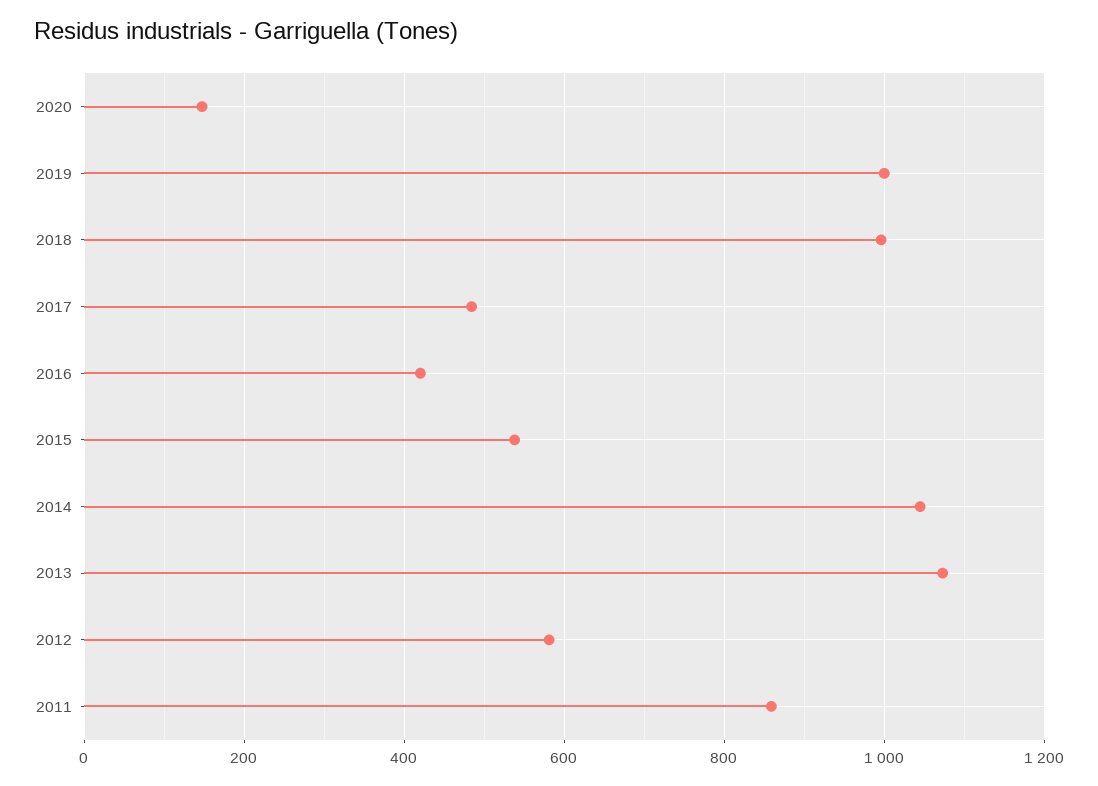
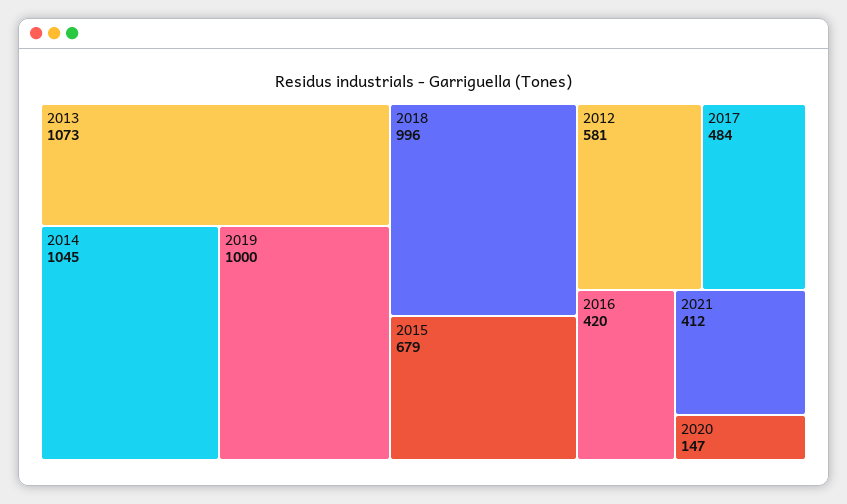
2015: 540 -> 679
2011: 860 -> none
2021: none -> 412

